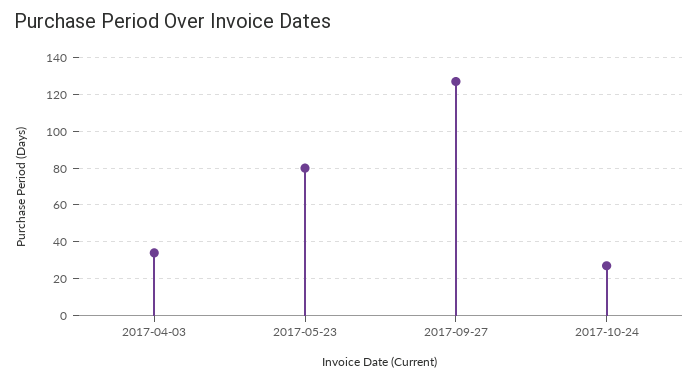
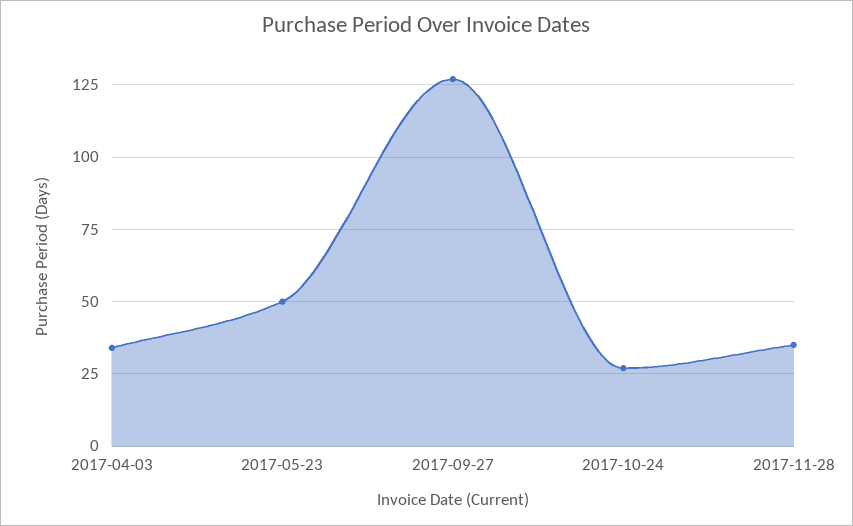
2017-05-23: 80 -> 50
2017-11-28: none -> 35

